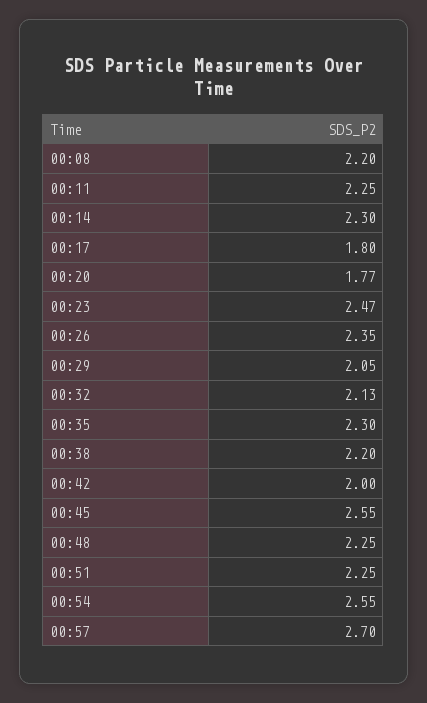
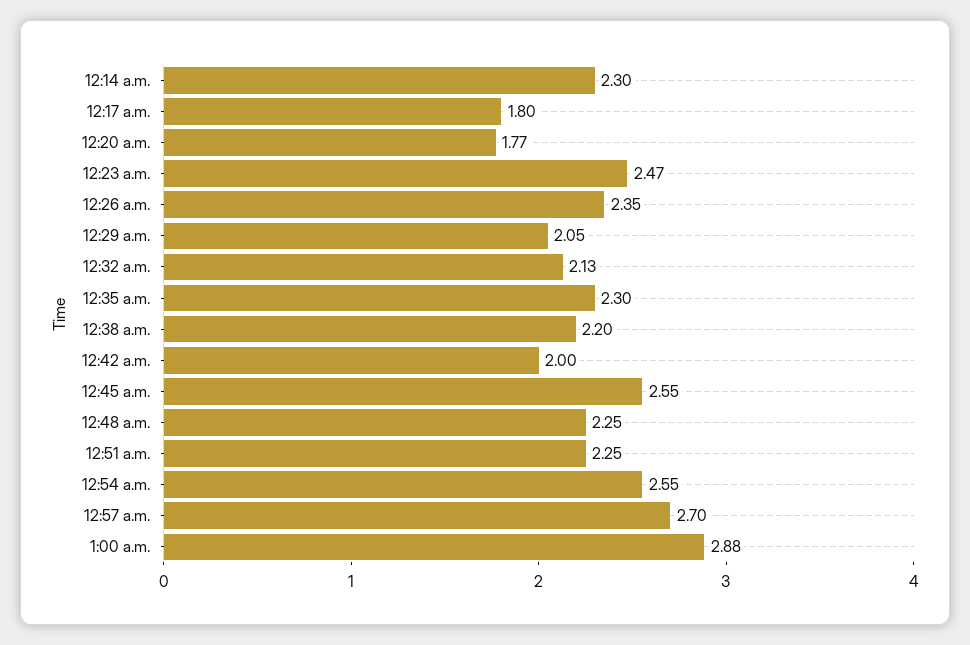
00:08: 2.2 -> none
00:11: 2.25 -> none
1:00 a.m.: none -> 2.88

